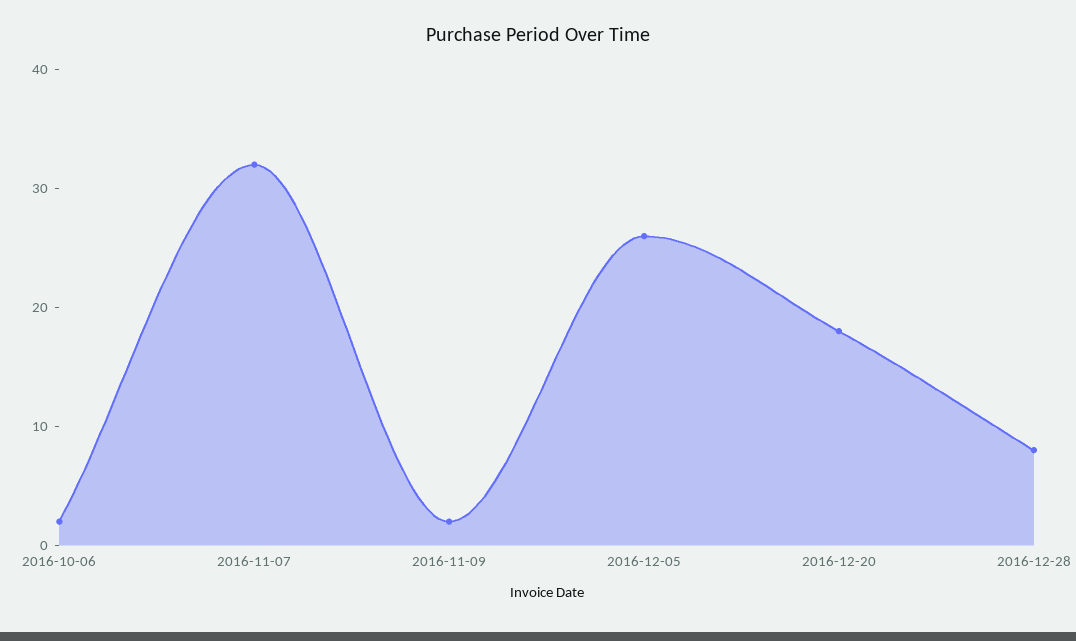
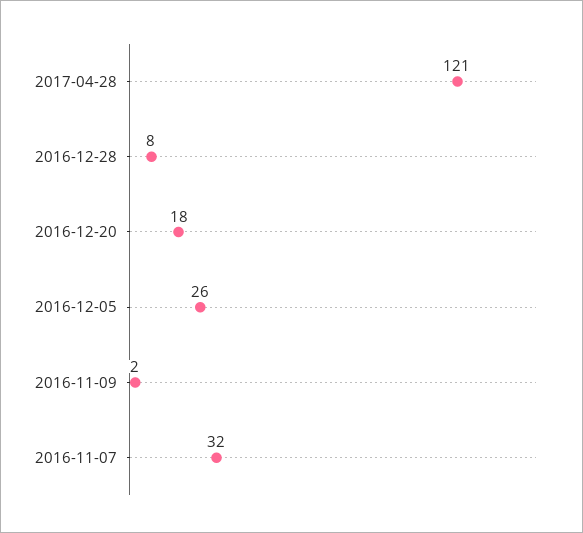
2016-10-06: 2 -> none
2017-04-28: none -> 121

